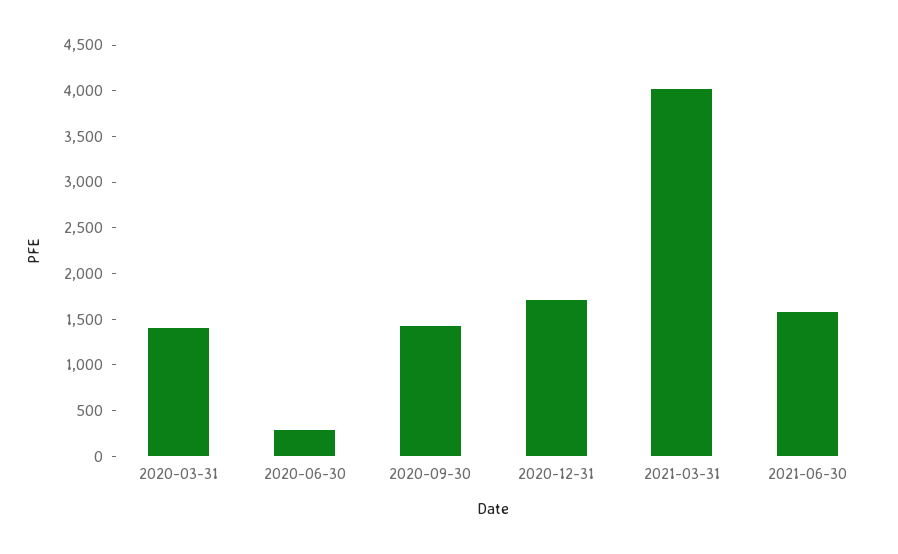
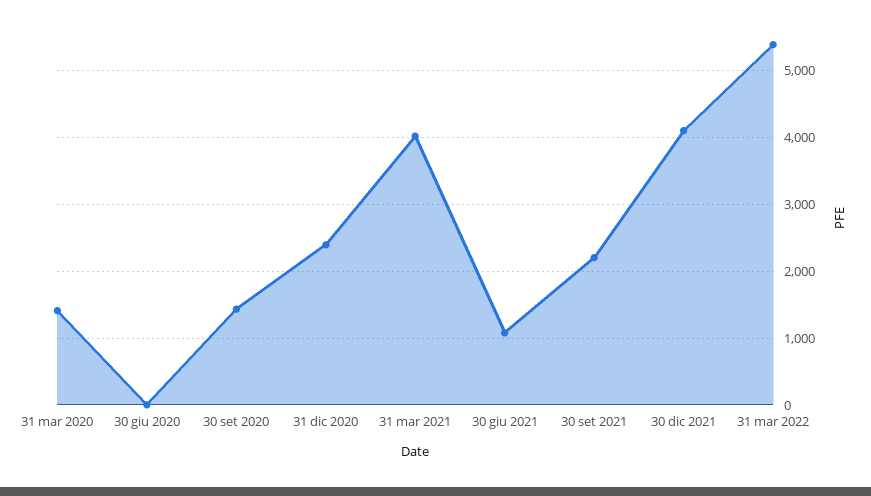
2020-06-30: 300 -> 0
2020-12-31: 1700 -> 2400
2021-06-30: 1600 -> 1100
30 set 2021: none -> 2200
30 dic 2021: none -> 4100
31 mar 2022: none -> 5400

